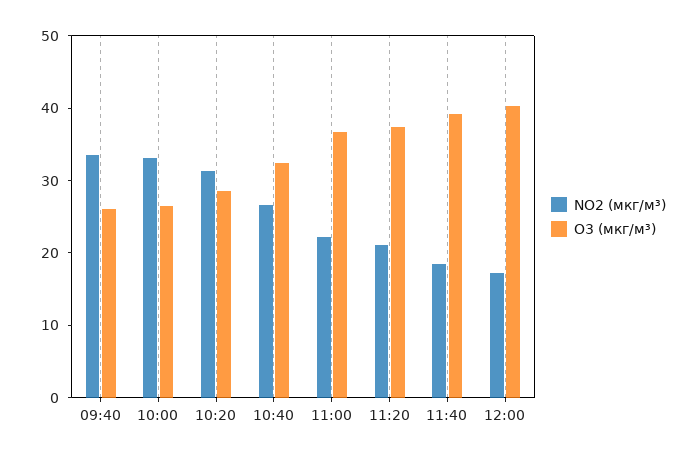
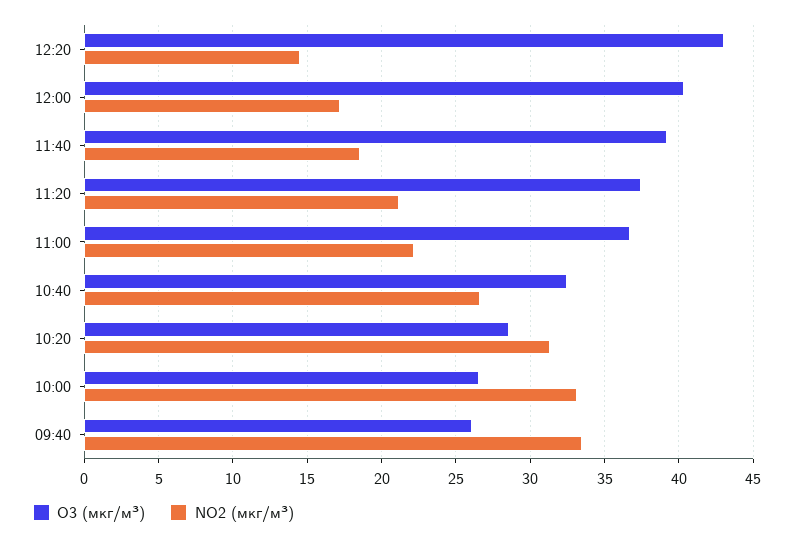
O3 (мкг/м³), 12:20: none -> 43
NO2 (мкг/м³), 12:20: none -> 14.5

